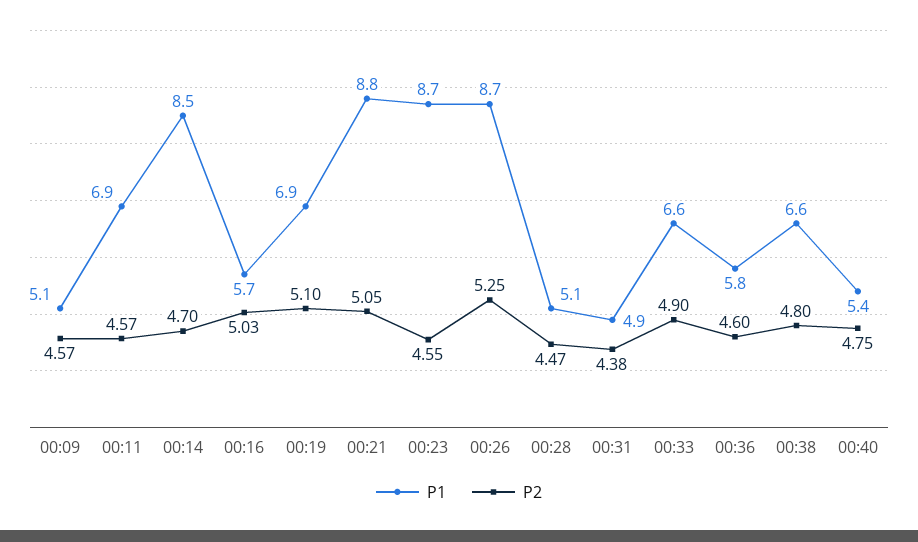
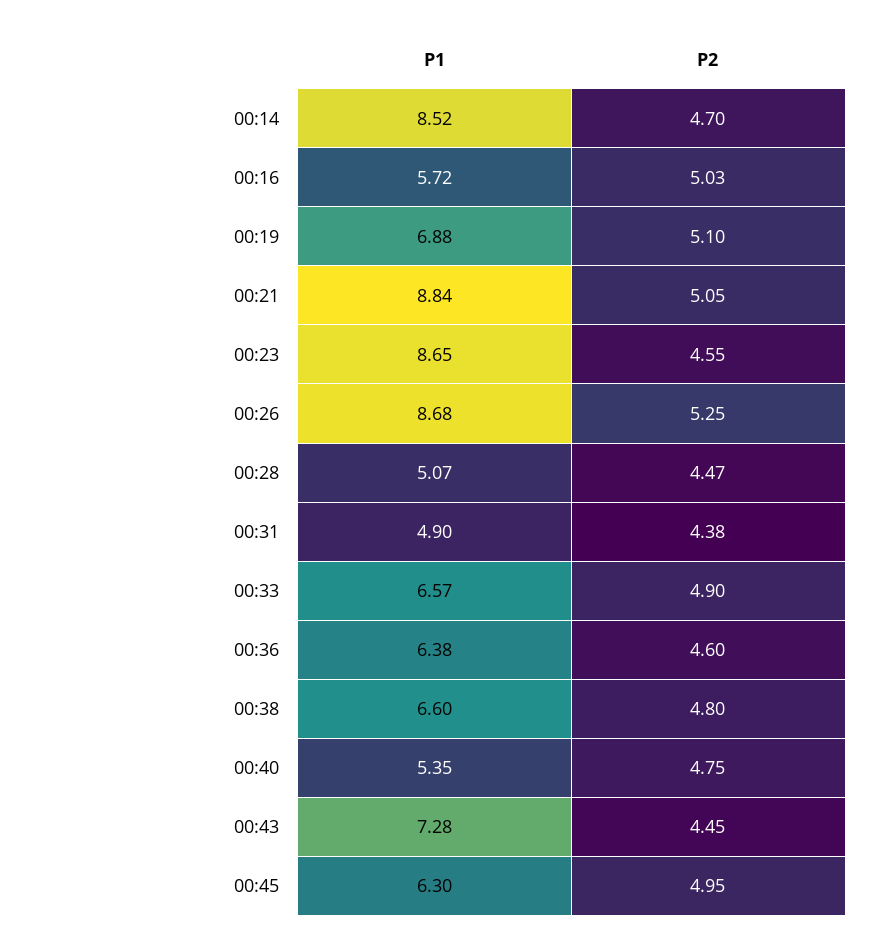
P1, 00:09: 5.1 -> none
P2, 00:09: 4.57 -> none
P1, 00:11: 6.9 -> none
P2, 00:11: 4.57 -> none
P1, 00:36: 5.8 -> 6.38
P1, 00:43: none -> 7.28
P2, 00:43: none -> 4.45
P1, 00:45: none -> 6.3
P2, 00:45: none -> 4.95

